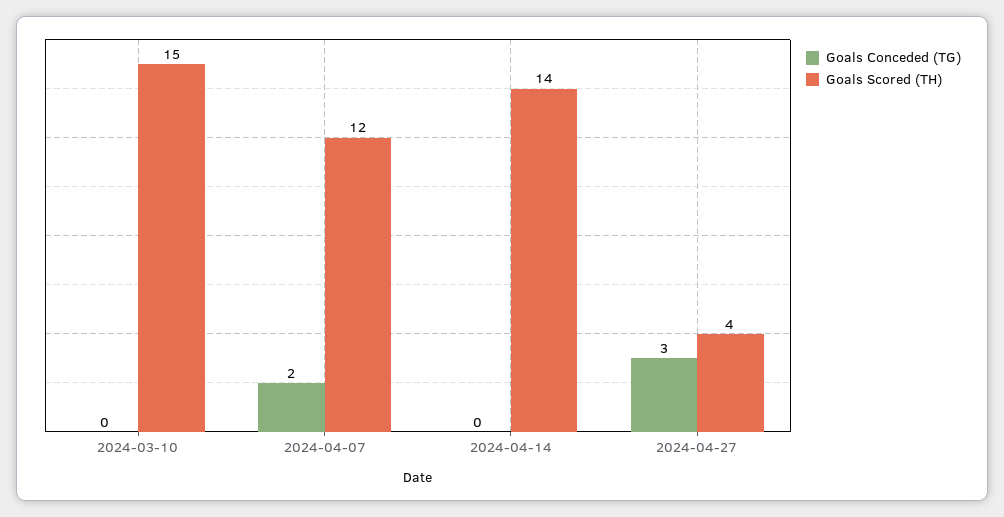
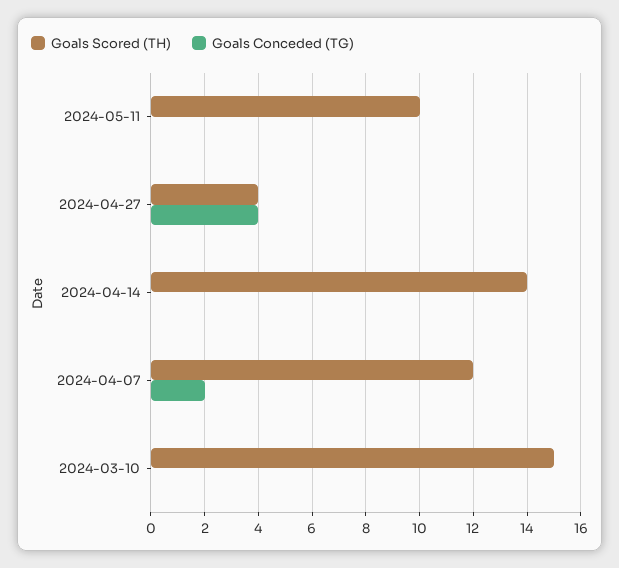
Goals Conceded (TG), 2024-04-27: 3 -> 4
Goals Scored (TH), 2024-05-11: none -> 10
Goals Conceded (TG), 2024-05-11: none -> 0

